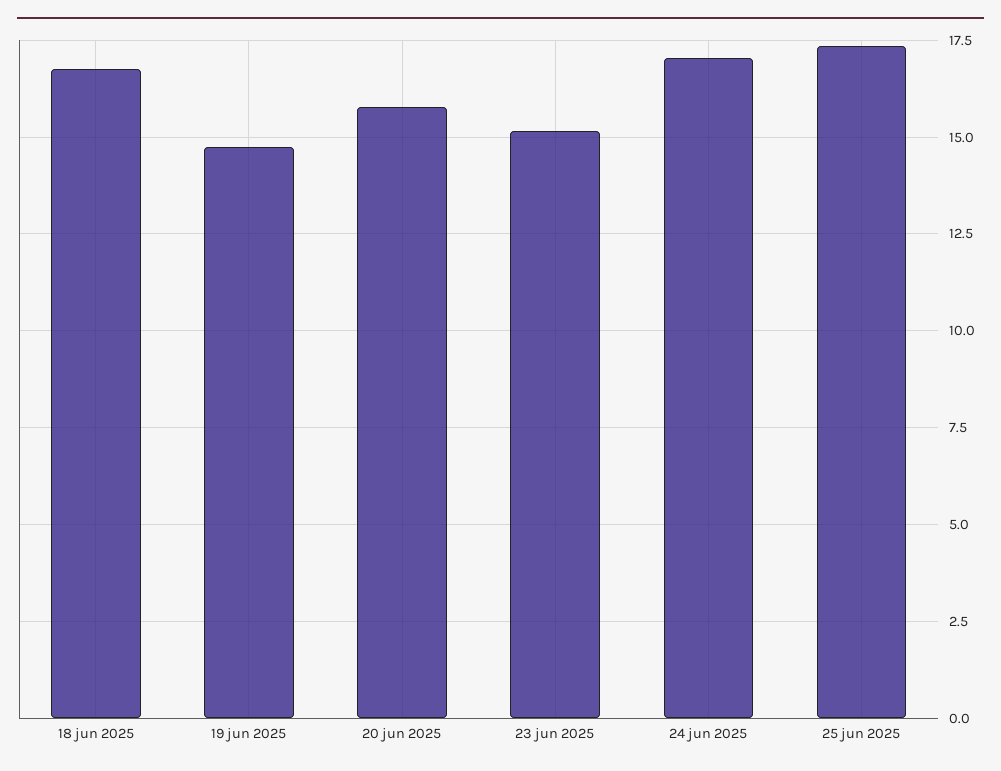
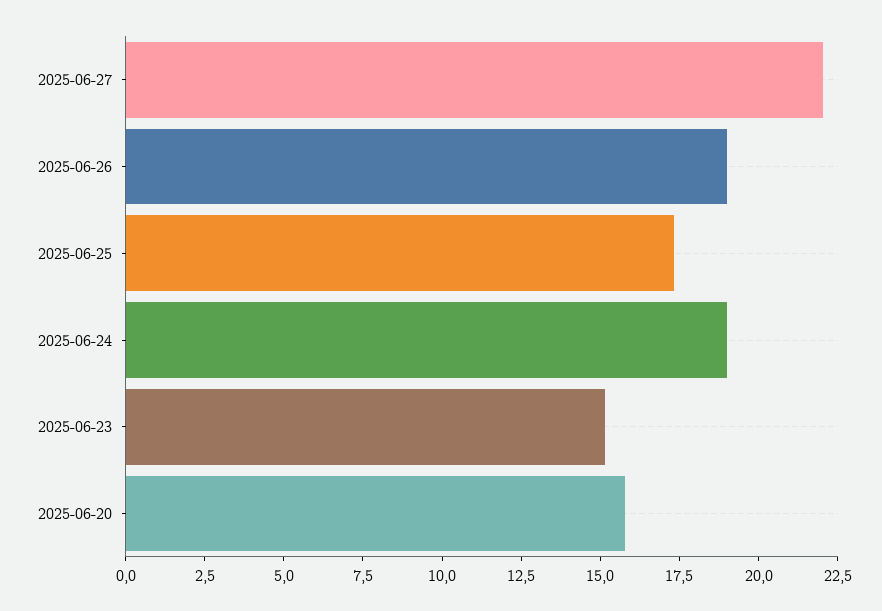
18 jun 2025: 16.75 -> none
19 jun 2025: 14.75 -> none
24 jun 2025: 17 -> 19
2025-06-27: none -> 22
2025-06-26: none -> 19

